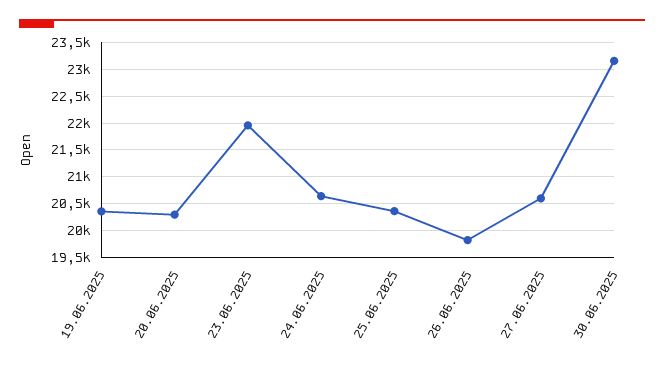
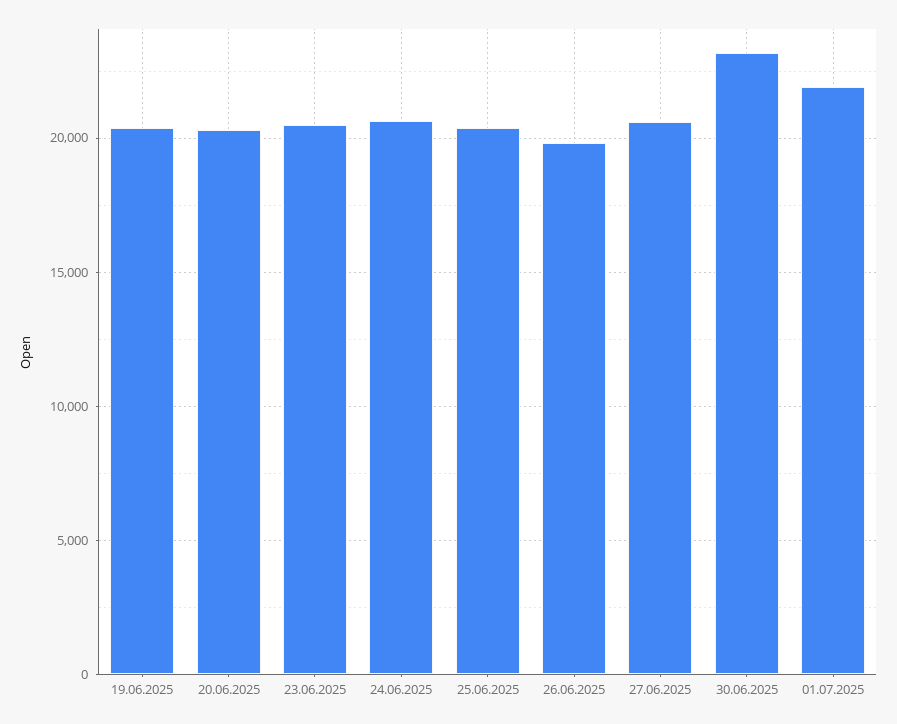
23.06.2025: 22000 -> 20500
01.07.2025: none -> 22000

